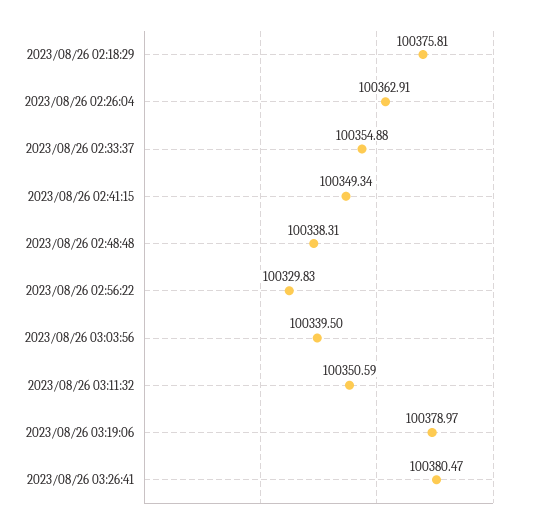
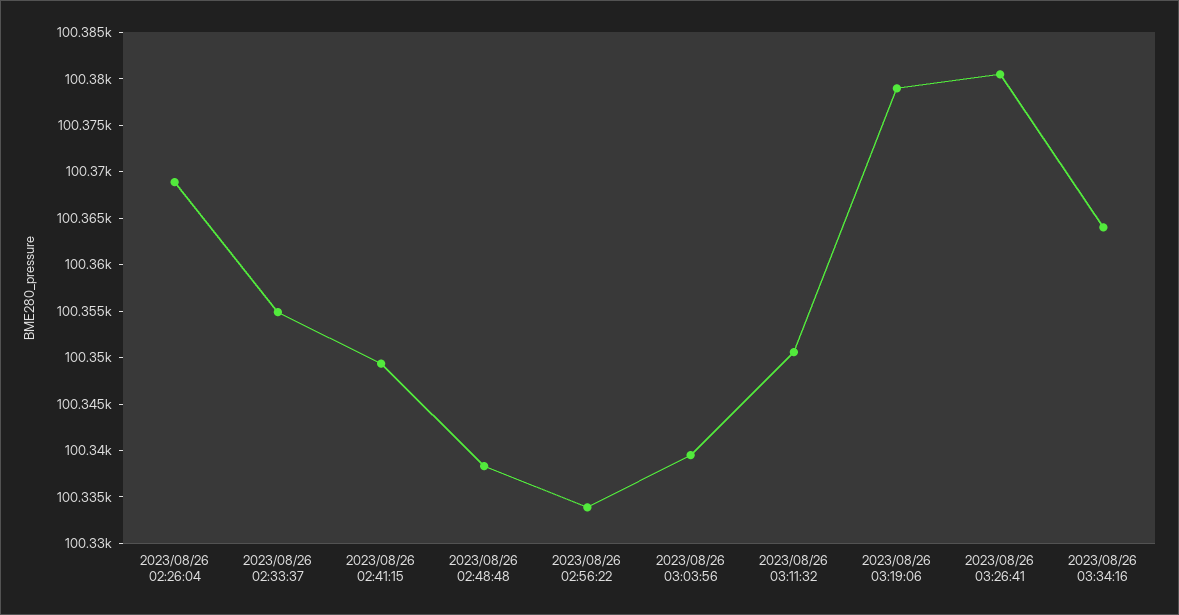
2023/08/26 02:18:29: 100375.81 -> none
2023/08/26 02:26:04: 100362.91 -> 100369
2023/08/26 02:56:22: 100329.83 -> 100334
2023/08/26 03:34:16: none -> 100364

